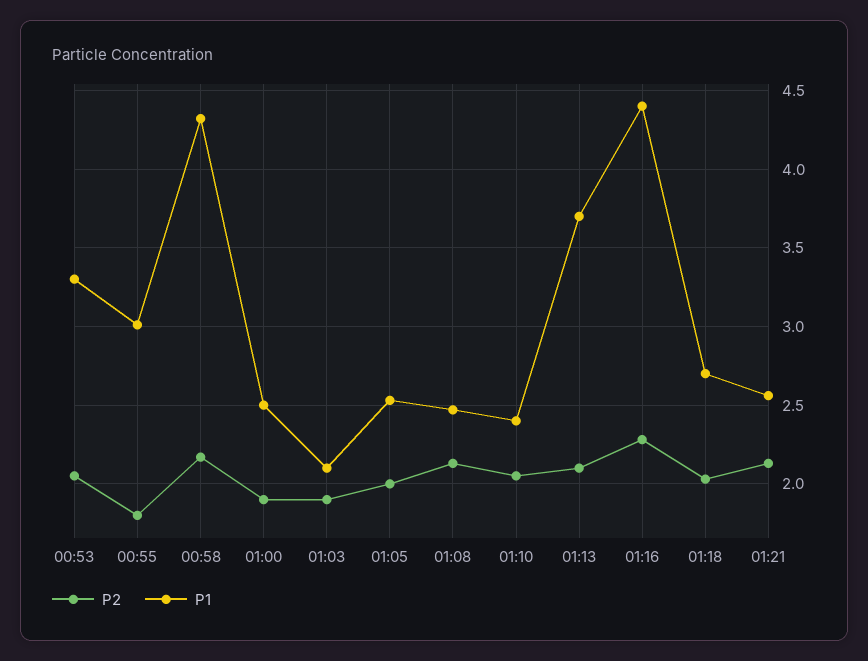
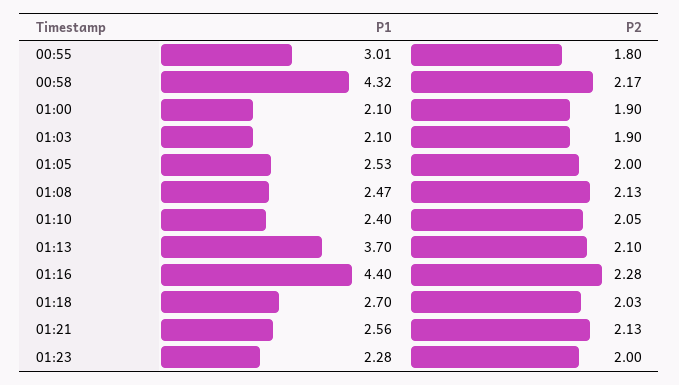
P2, 00:53: 2.05 -> none
P1, 00:53: 3.3 -> none
P1, 01:00: 2.5 -> 2.1
P1, 01:23: none -> 2.28
P2, 01:23: none -> 2

